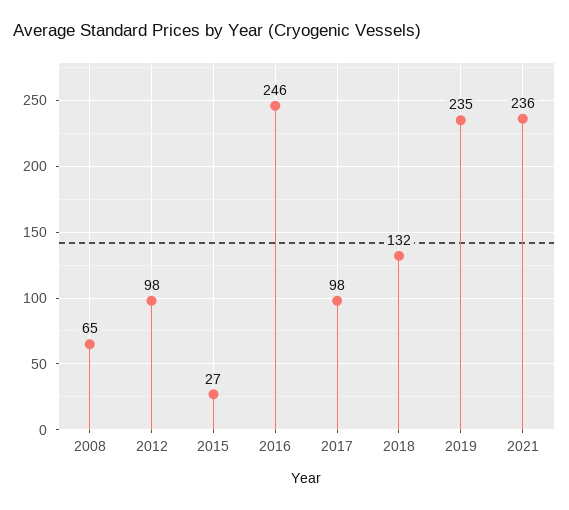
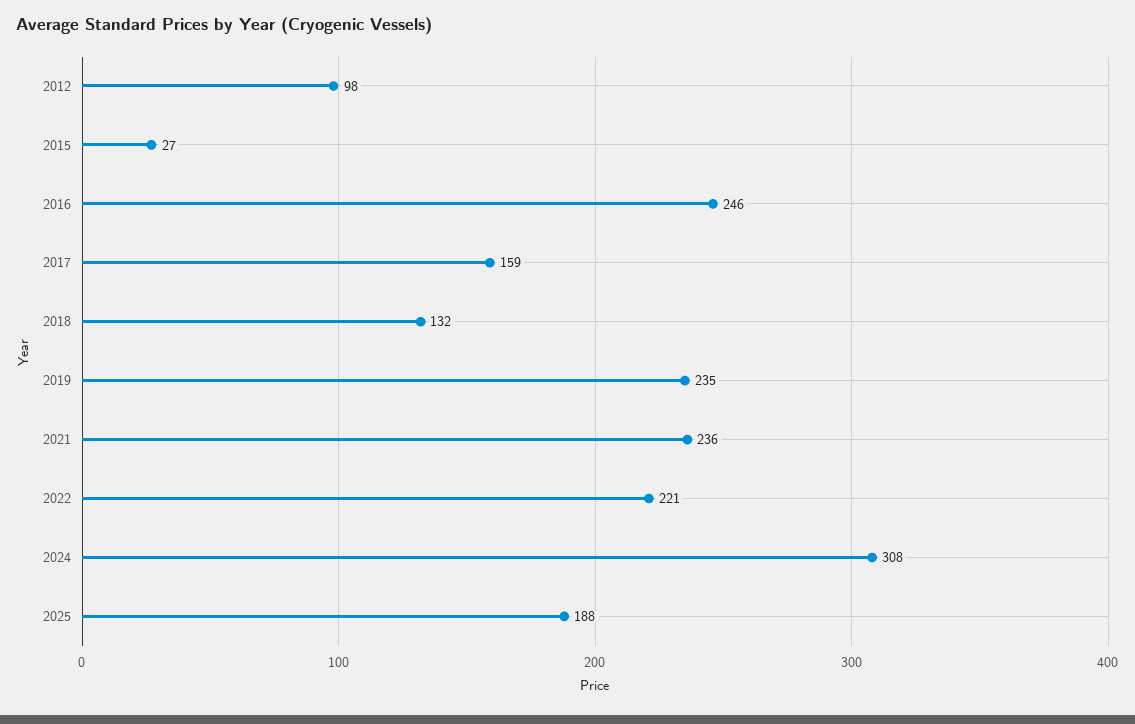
2008: 65 -> none
2017: 98 -> 159
2022: none -> 221
2024: none -> 308
2025: none -> 188

